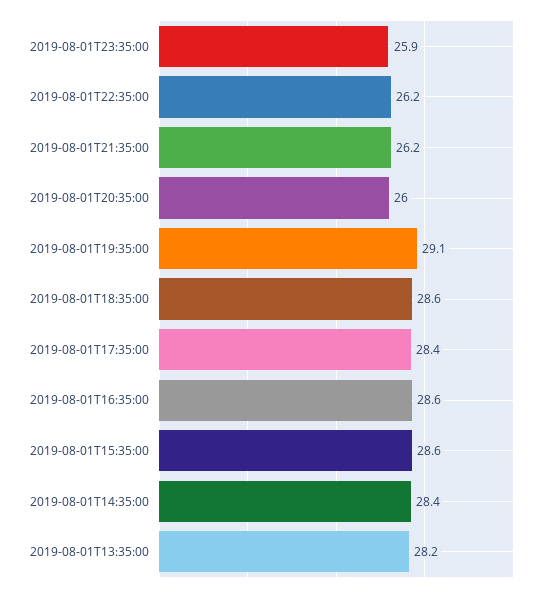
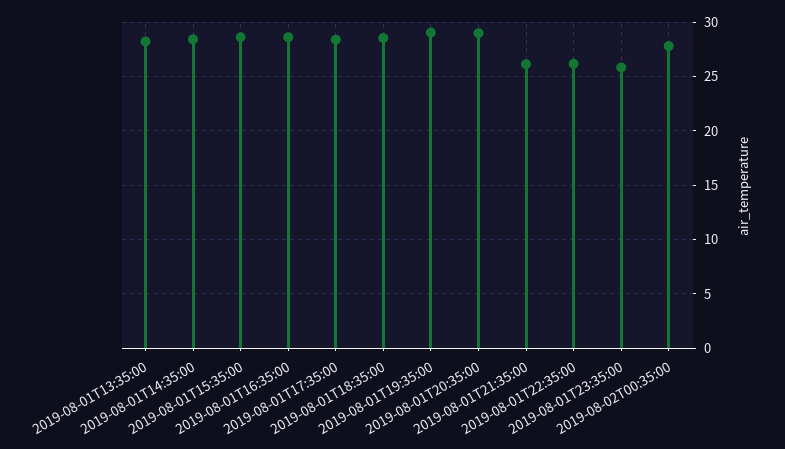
2019-08-01T20:35:00: 26 -> 29
2019-08-02T00:35:00: none -> 28

